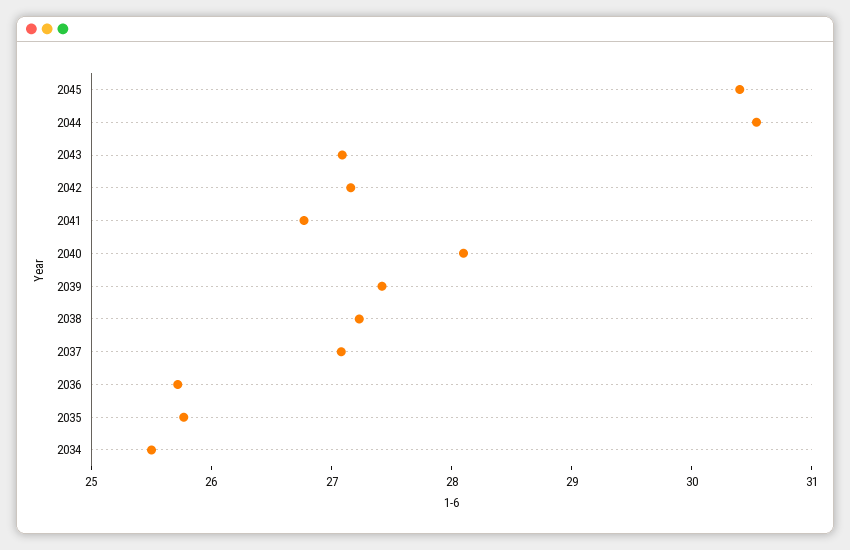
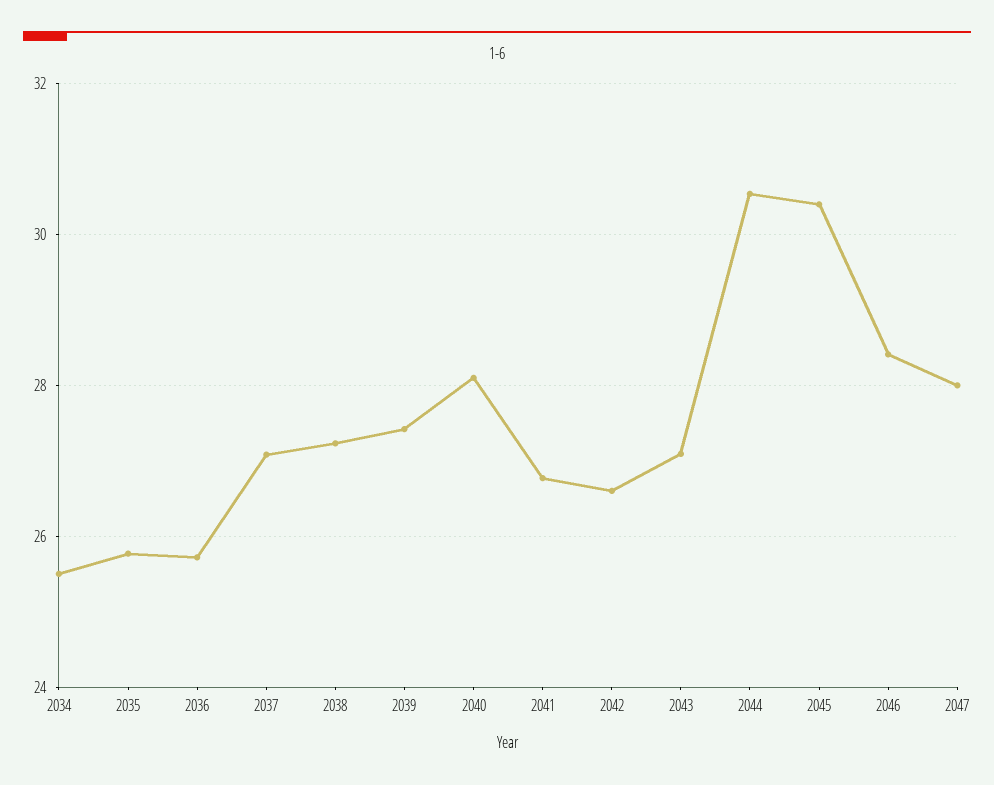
2042: 27.2 -> 26.6
2046: none -> 28.4
2047: none -> 28

